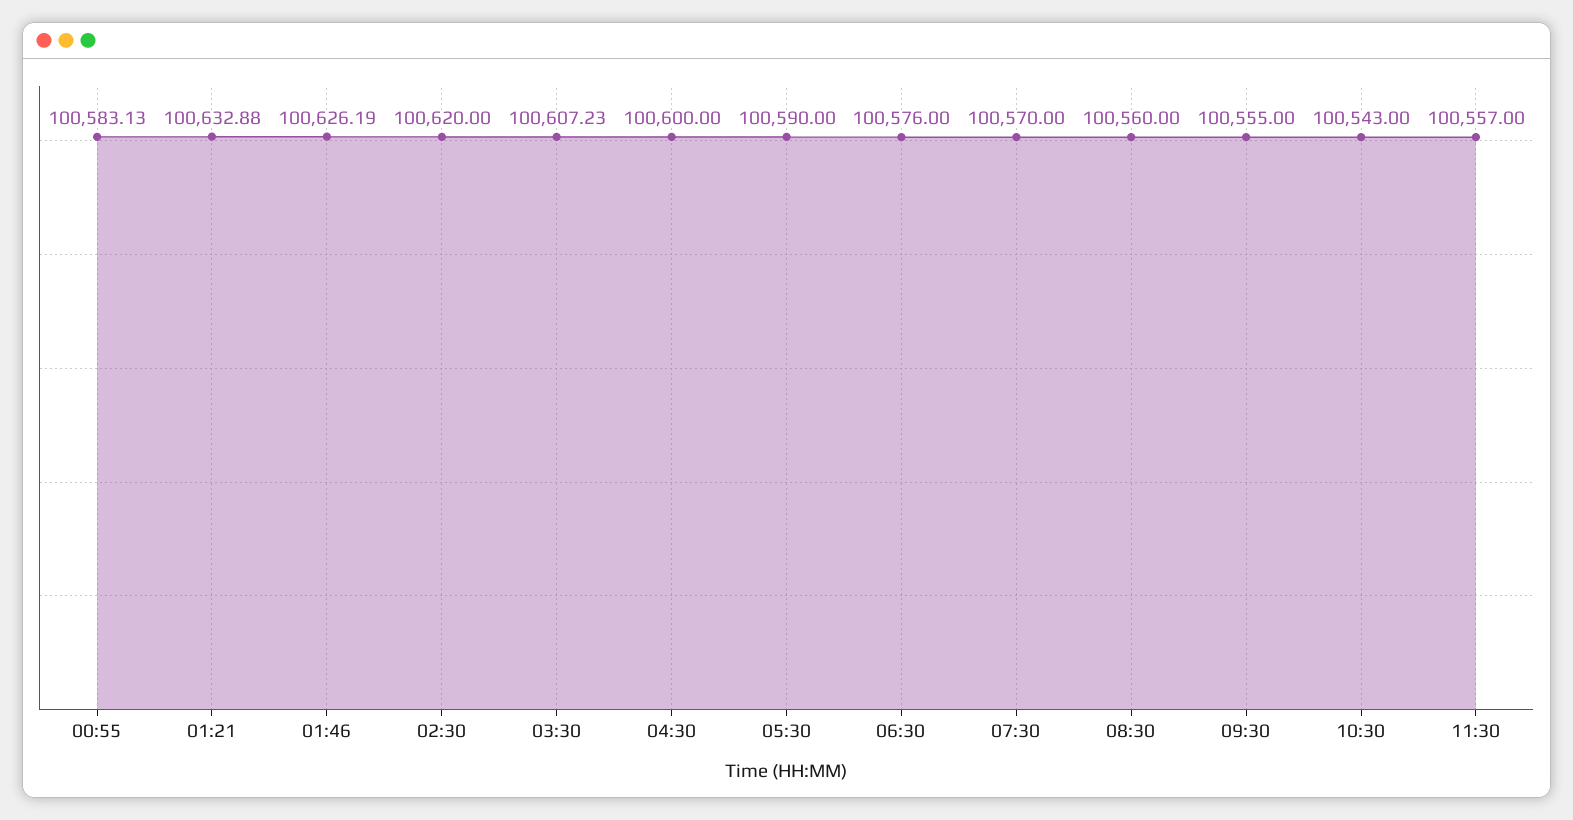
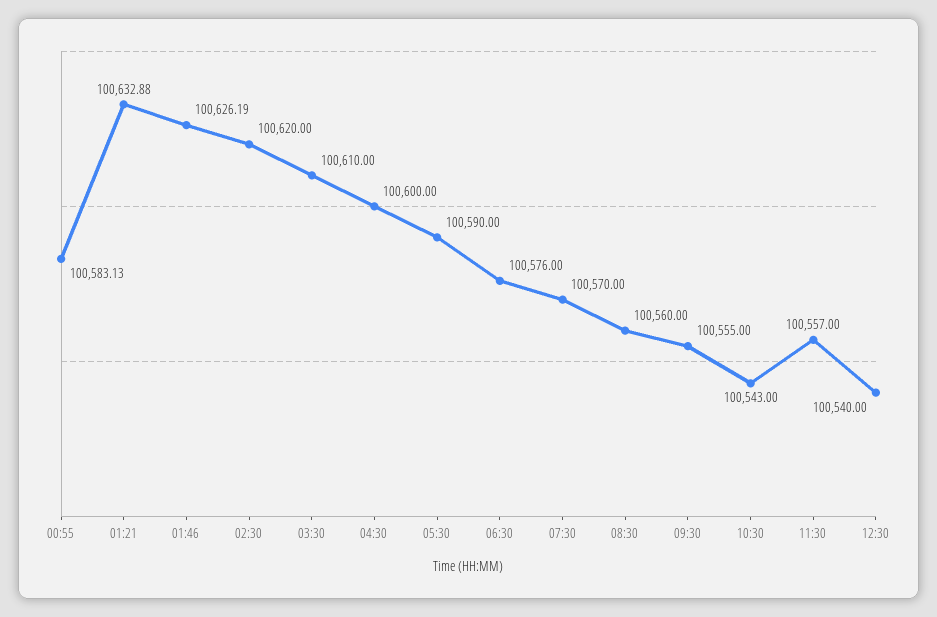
03:30: 100607.23 -> 100610
12:30: none -> 100540

